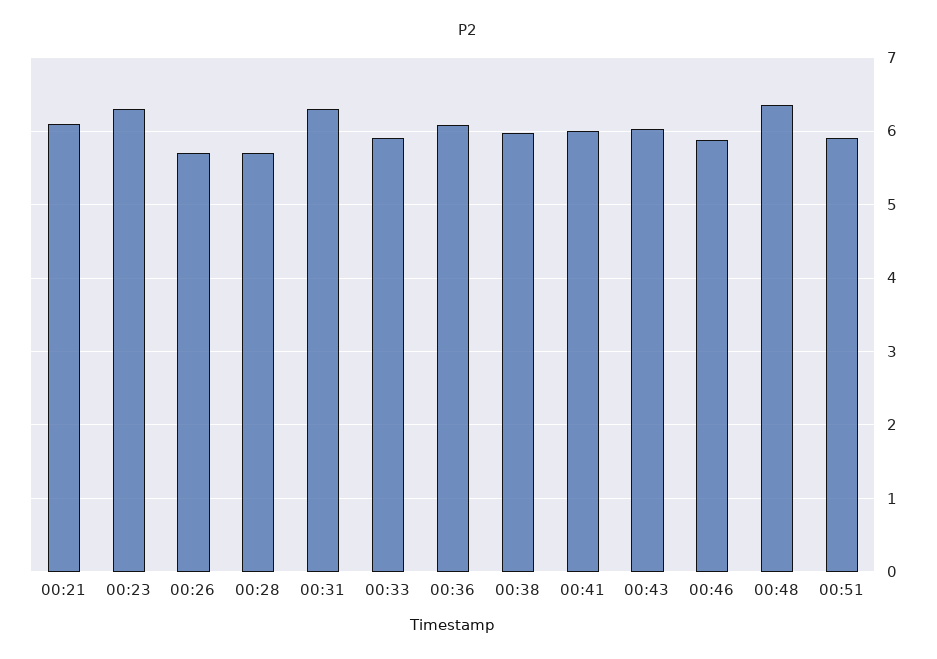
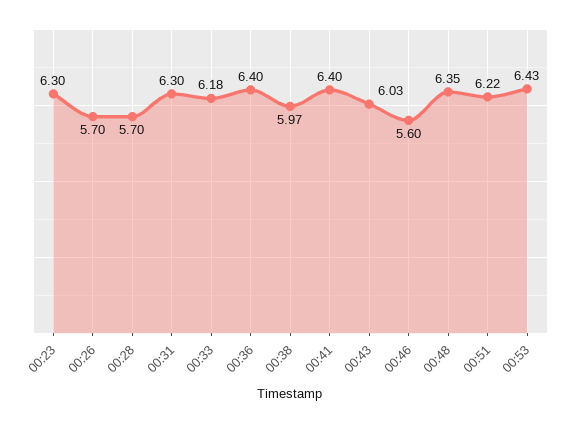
00:21: 6.1 -> none
00:33: 5.9 -> 6.18
00:36: 6.1 -> 6.4
00:41: 6 -> 6.4
00:46: 5.9 -> 5.6
00:51: 5.9 -> 6.22
00:53: none -> 6.43

